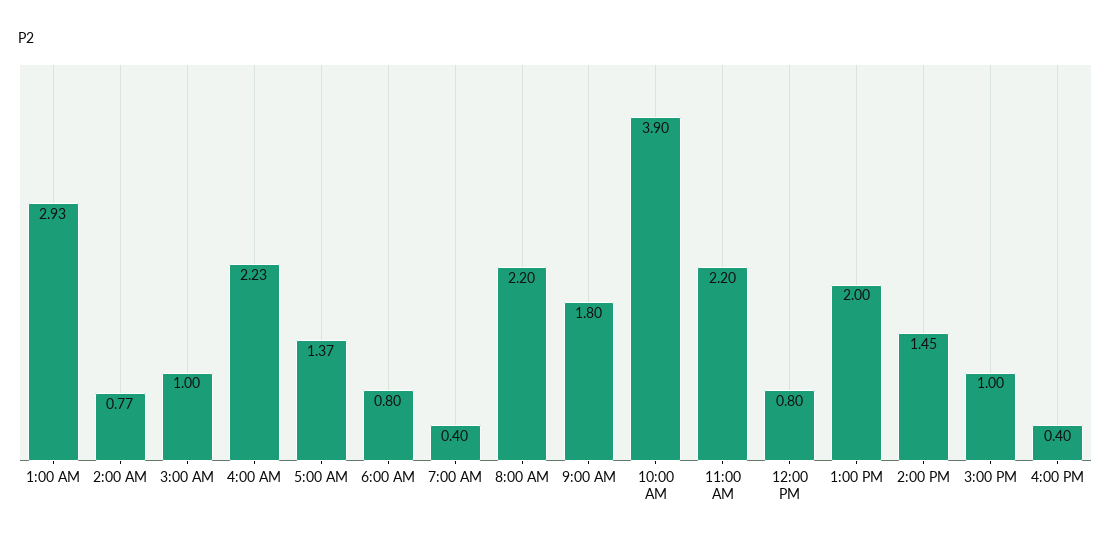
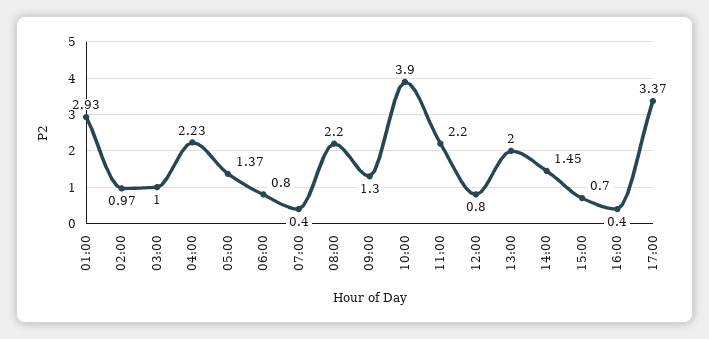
2:00 AM: 0.77 -> 0.97
9:00 AM: 1.8 -> 1.3
3:00 PM: 1 -> 0.7
17:00: none -> 3.37

